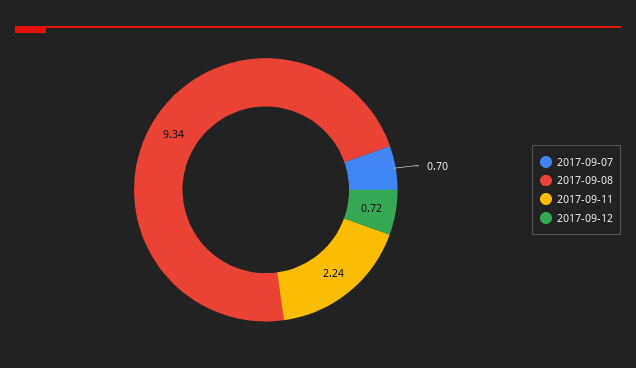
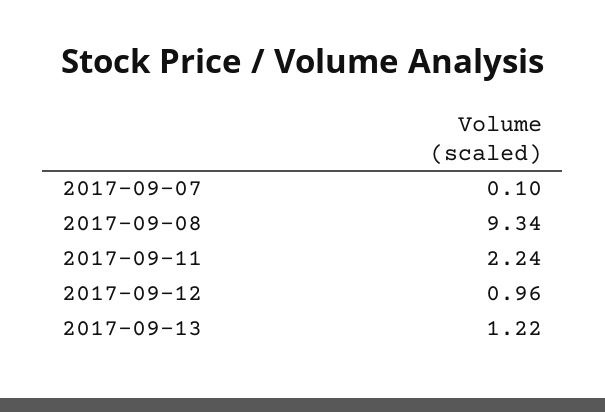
2017-09-07: 0.7 -> 0.1
2017-09-12: 0.72 -> 0.96
2017-09-13: none -> 1.22

